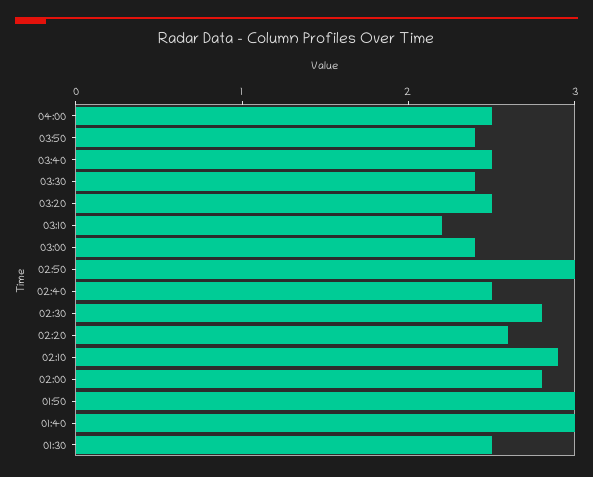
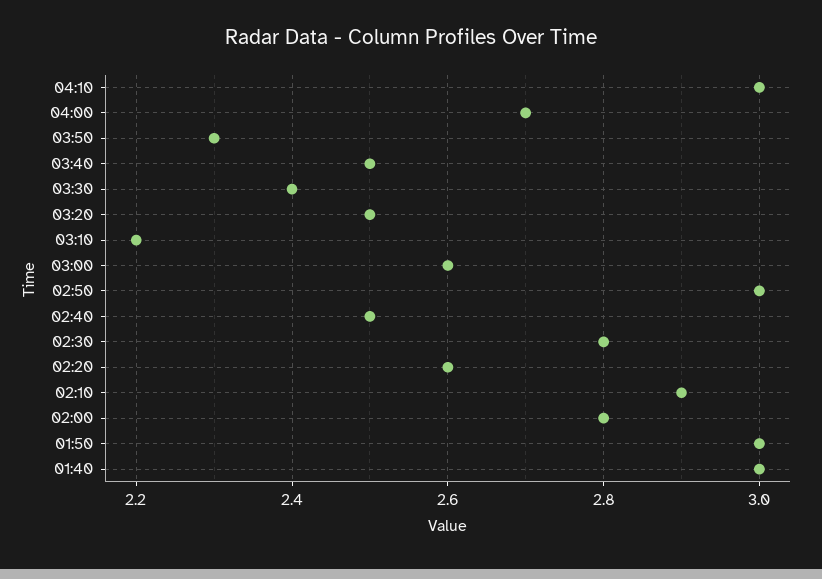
04:00: 2.5 -> 2.7
03:50: 2.4 -> 2.3
03:00: 2.4 -> 2.6
01:30: 2.5 -> none
04:10: none -> 3

